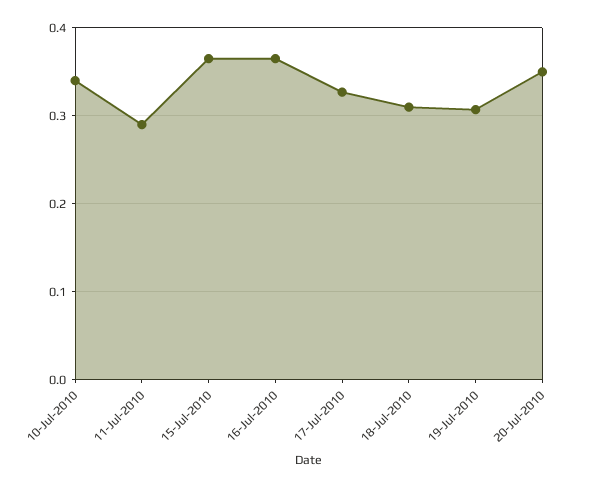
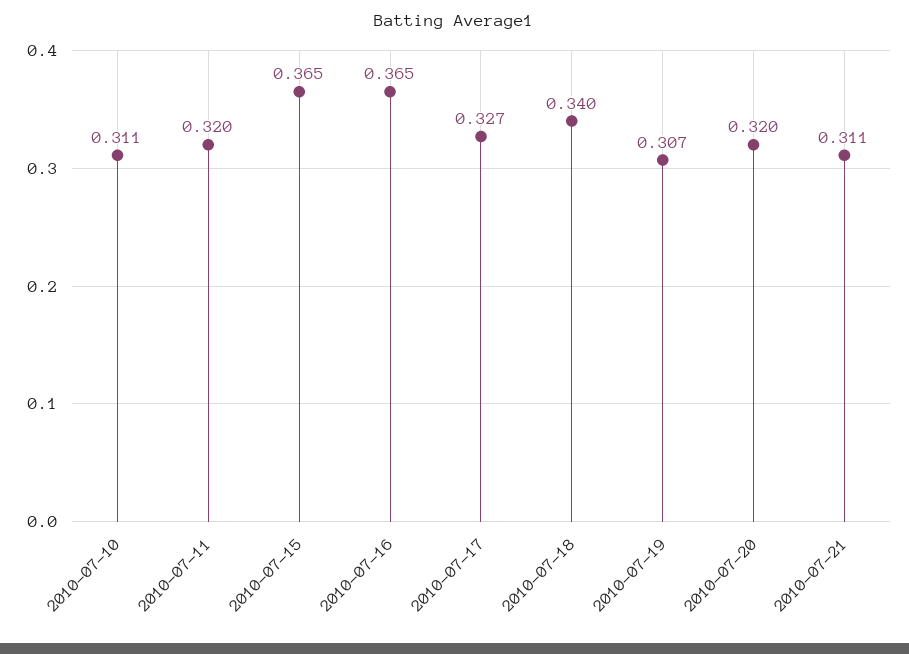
10-Jul-2010: 0.34 -> 0.311
11-Jul-2010: 0.29 -> 0.32
18-Jul-2010: 0.31 -> 0.34
20-Jul-2010: 0.35 -> 0.32
2010-07-21: none -> 0.311

